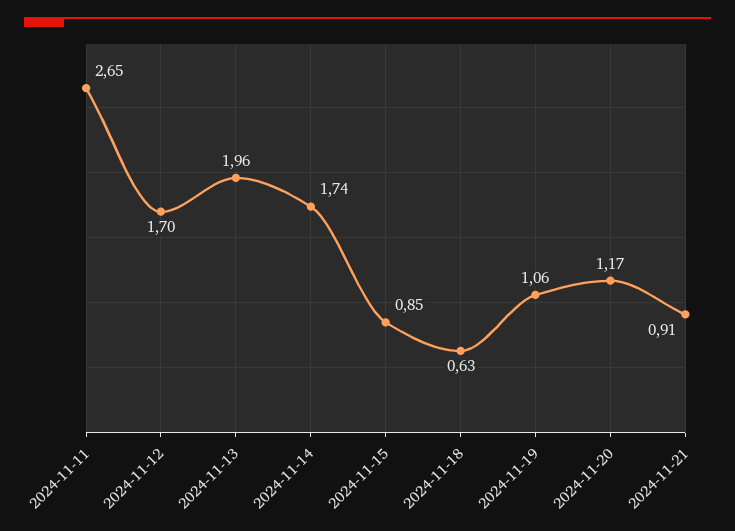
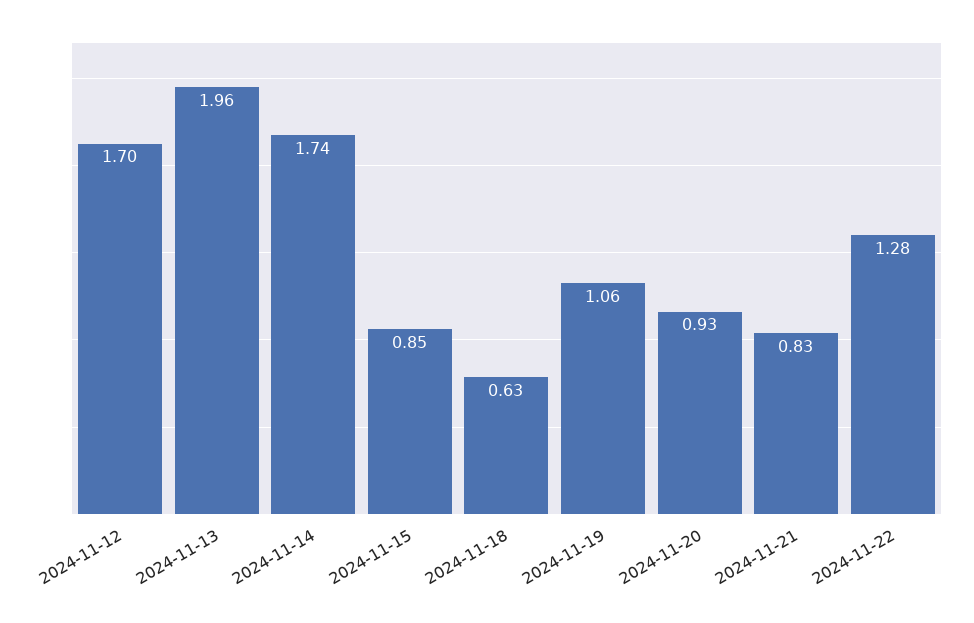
2024-11-11: 2.65 -> none
2024-11-20: 1.17 -> 0.93
2024-11-21: 0.91 -> 0.83
2024-11-22: none -> 1.28

